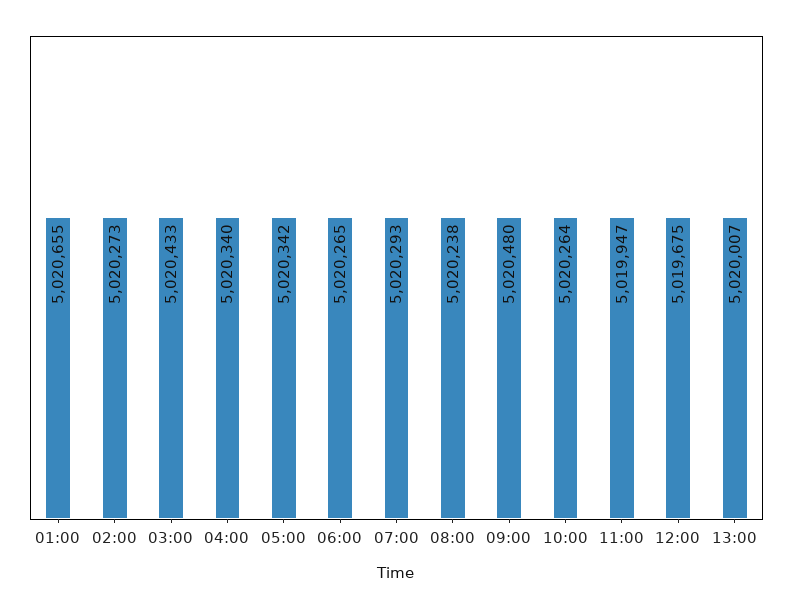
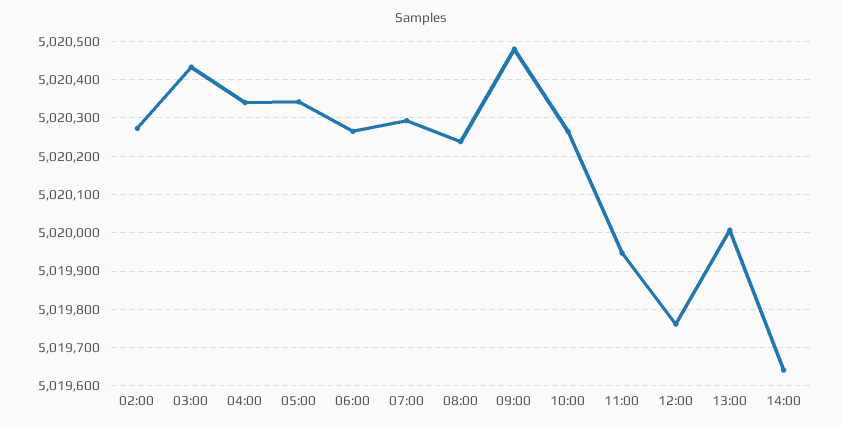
01:00: 5020655 -> none
12:00: 5019675 -> 5019760
14:00: none -> 5019640

